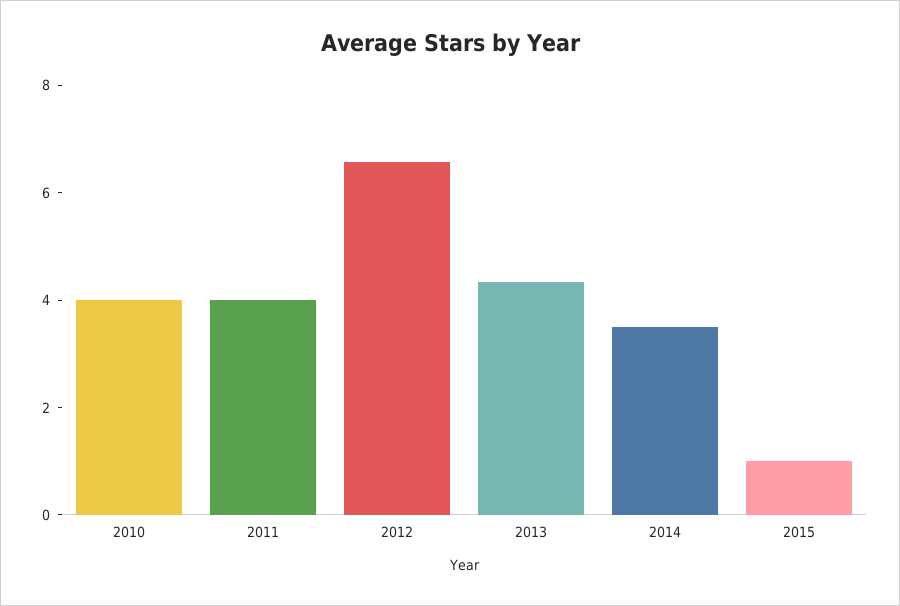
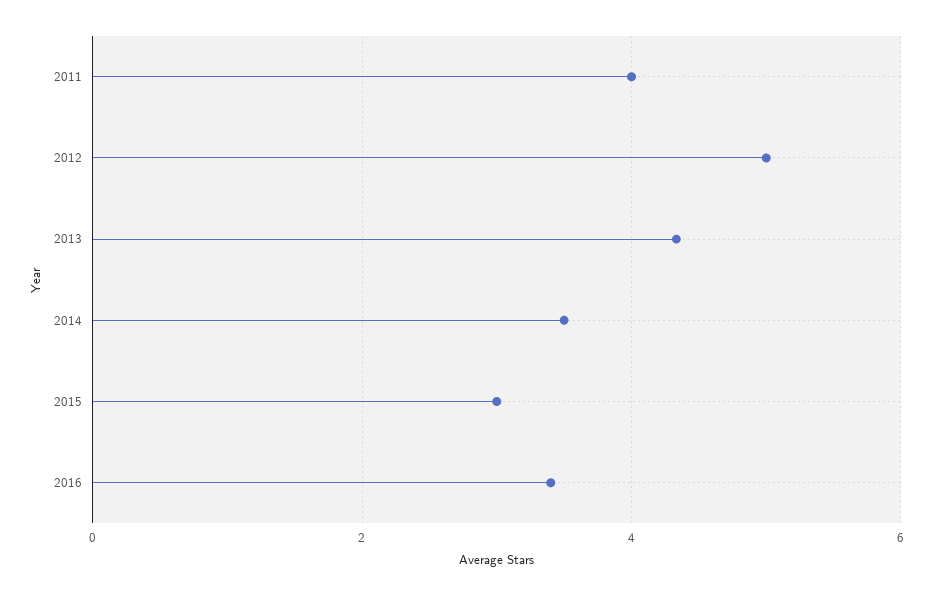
2010: 4 -> none
2012: 6.5 -> 5
2015: 1 -> 3
2016: none -> 3.4

